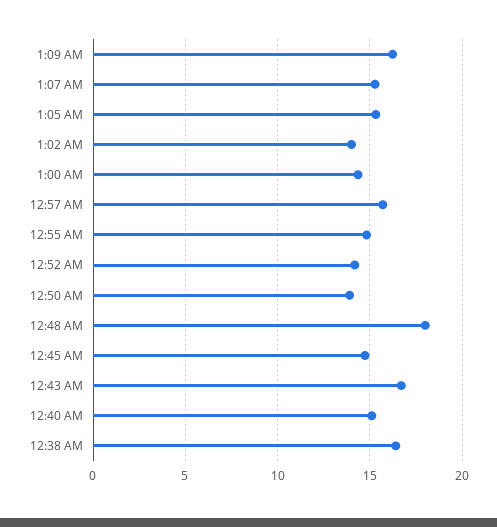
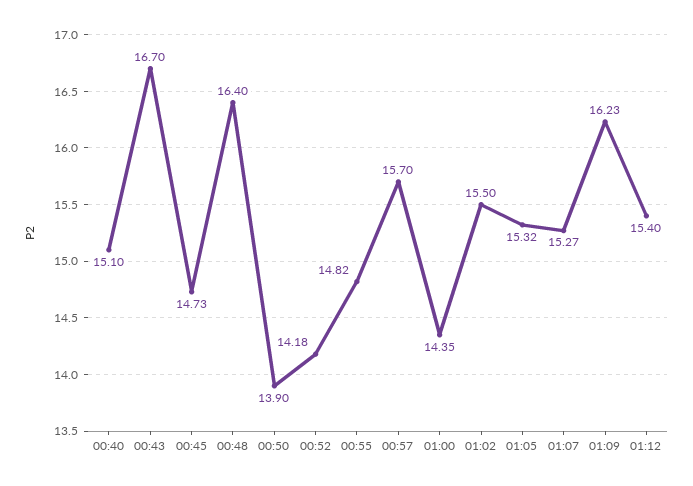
1:02 AM: 14 -> 15.5
12:48 AM: 18 -> 16.4
12:38 AM: 16.5 -> none
01:12: none -> 15.4

